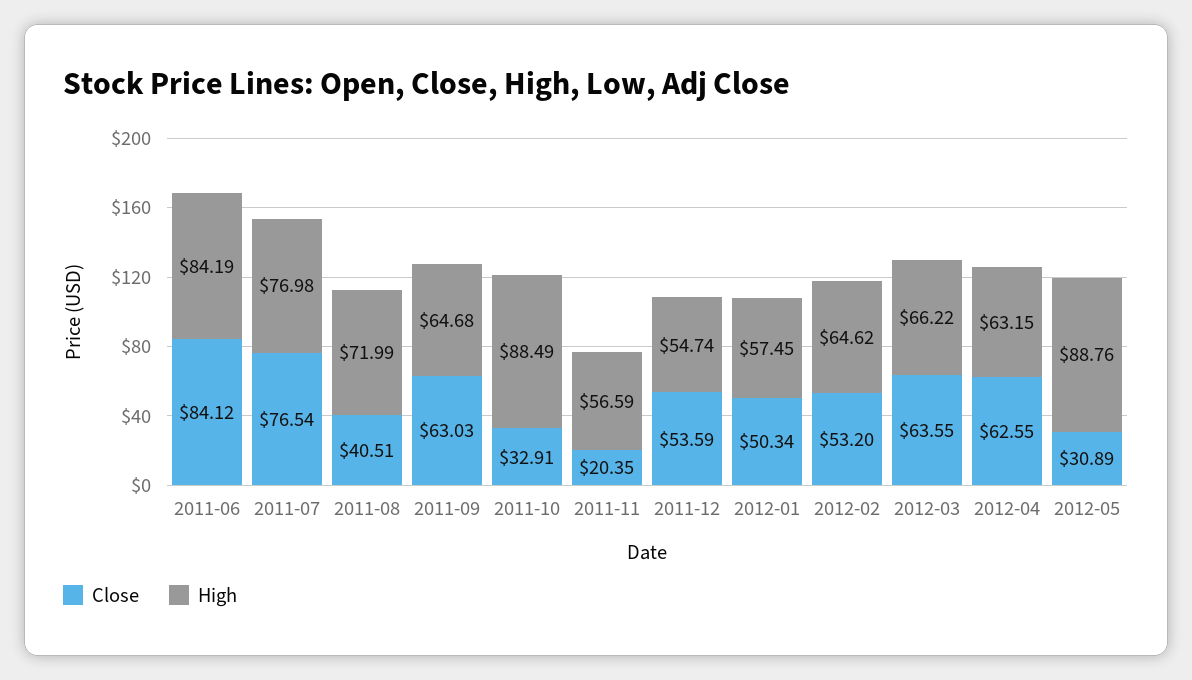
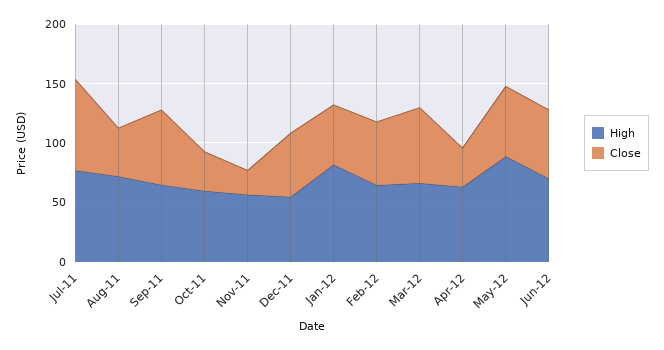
Close, 2011-06: 84.12 -> none
High, 2011-06: 84.19 -> none
High, 2011-10: 88.49 -> 60
High, 2012-01: 57.45 -> 80
Close, 2012-04: 62.55 -> 30
Close, 2012-05: 30.89 -> 60
High, Jun-12: none -> 70
Close, Jun-12: none -> 60

